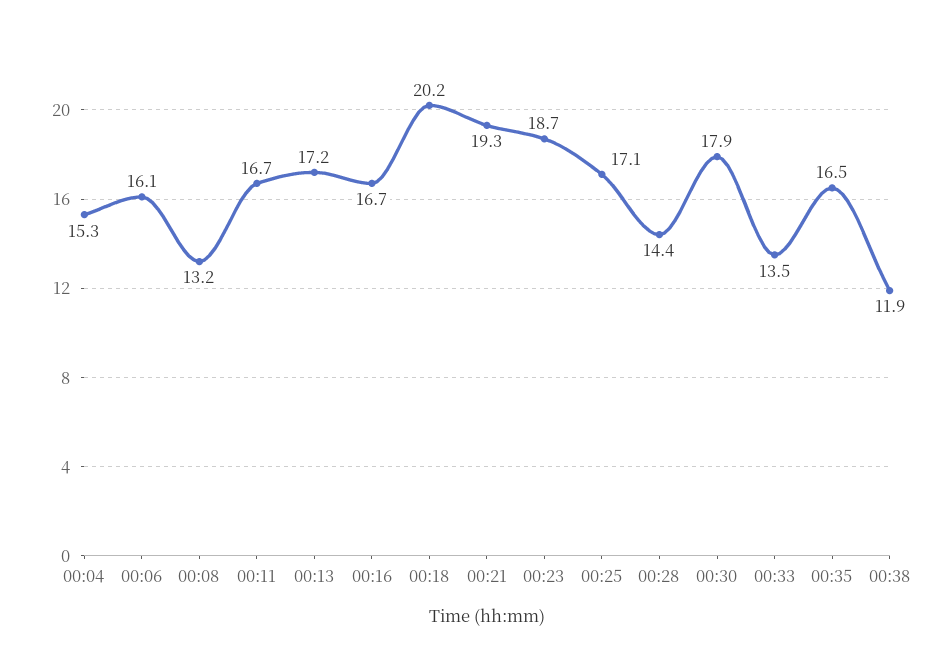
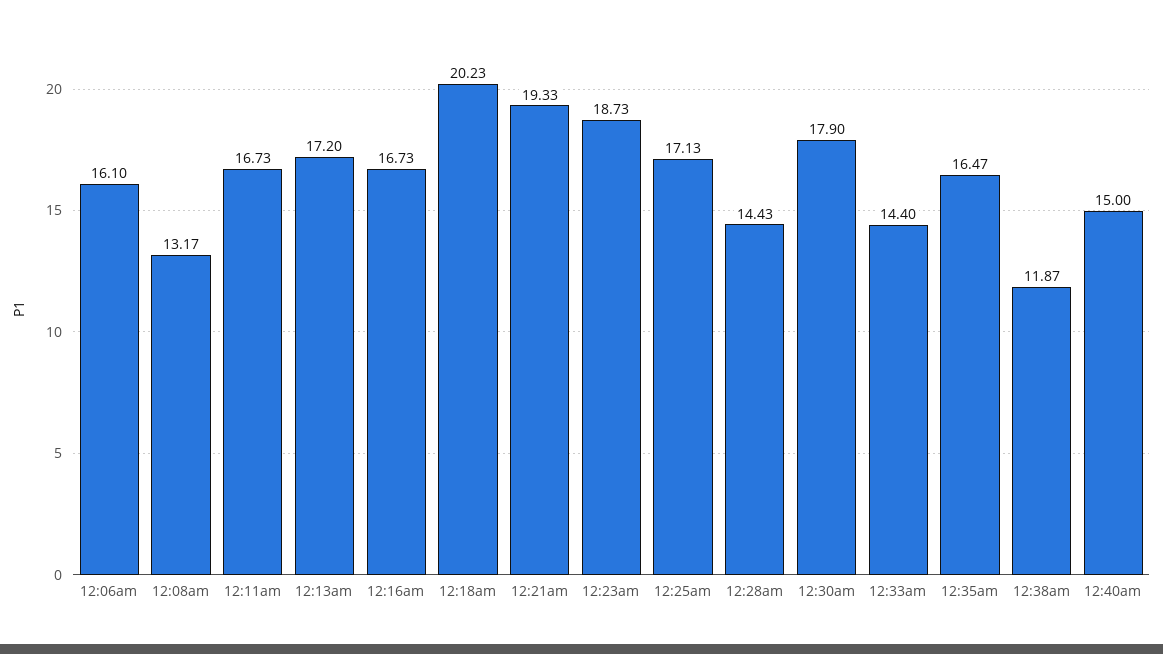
00:04: 15.3 -> none
00:33: 13.5 -> 14.4
12:40am: none -> 15

